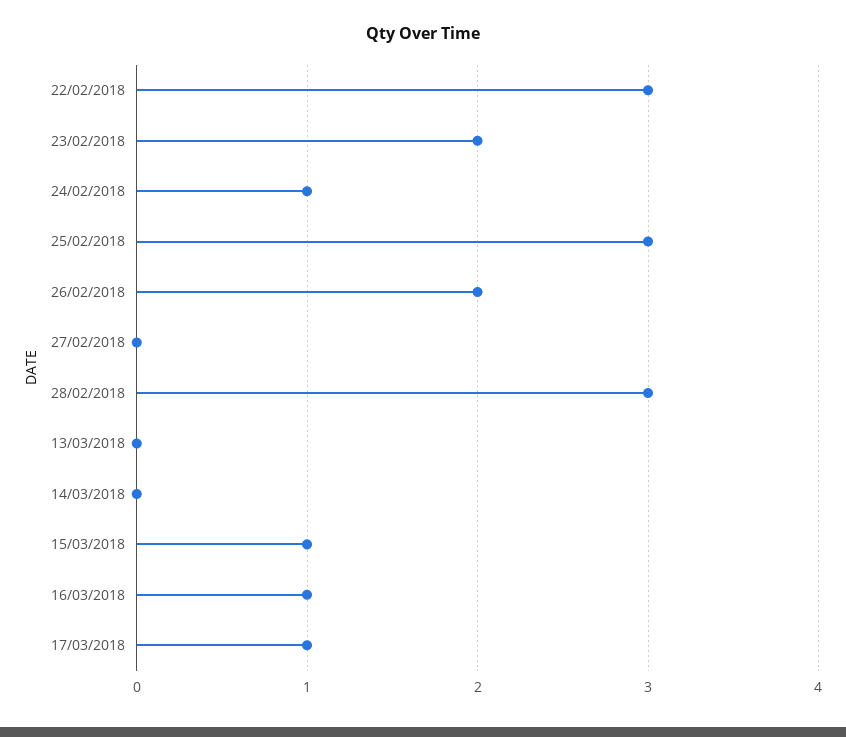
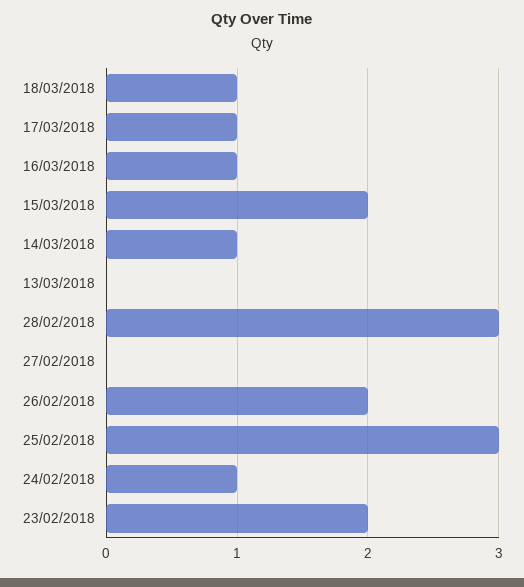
22/02/2018: 3 -> none
14/03/2018: 0 -> 1
15/03/2018: 1 -> 2
18/03/2018: none -> 1

